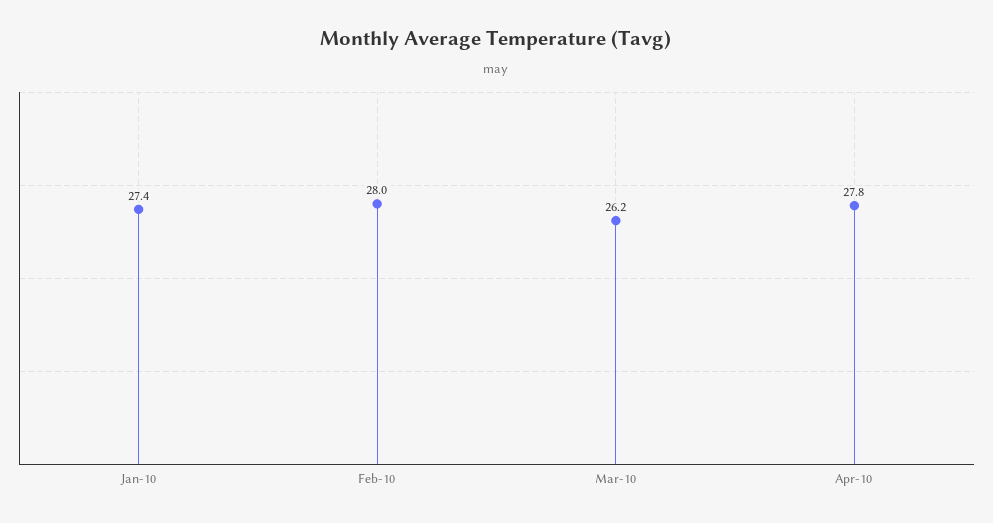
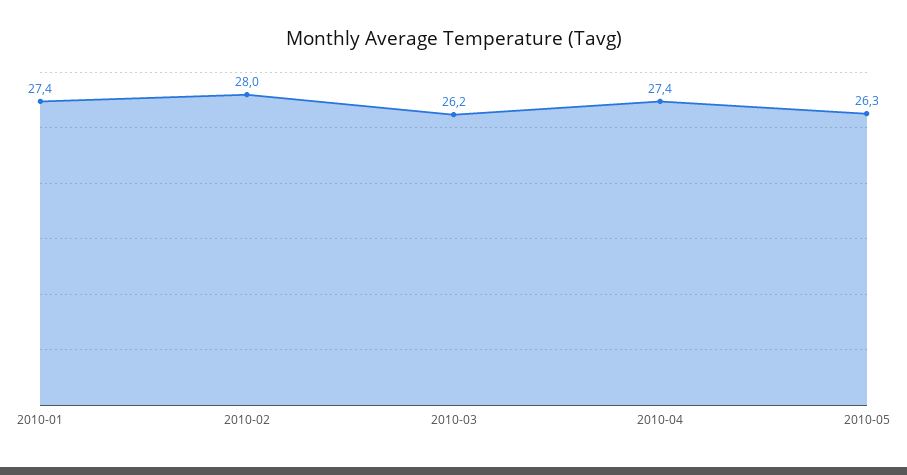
Apr-10: 27.8 -> 27.4
2010-05: none -> 26.3

